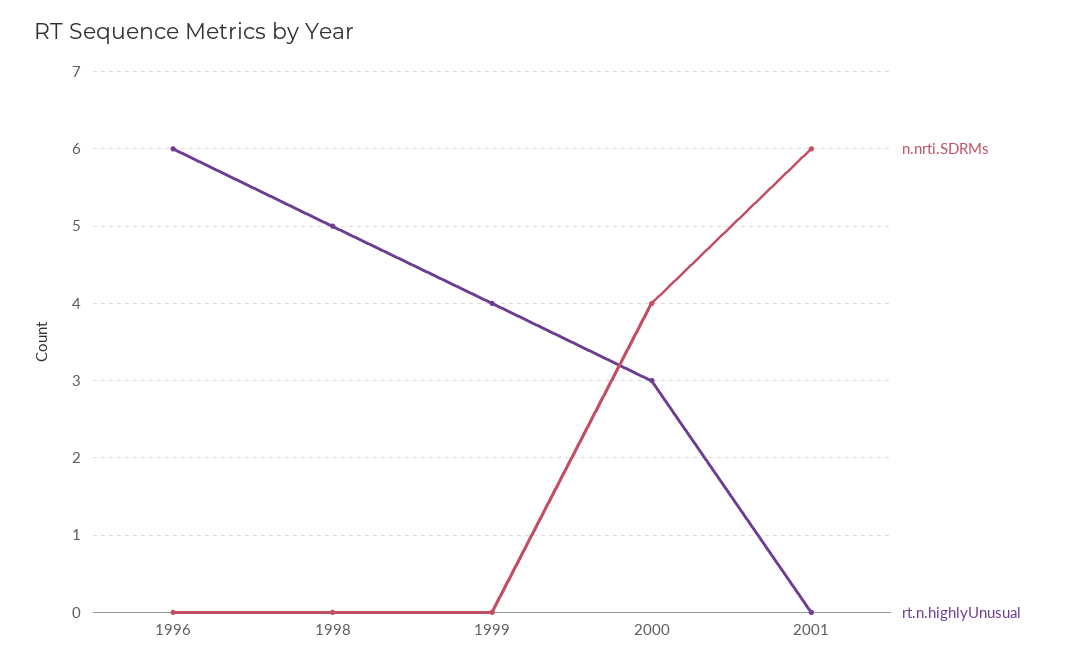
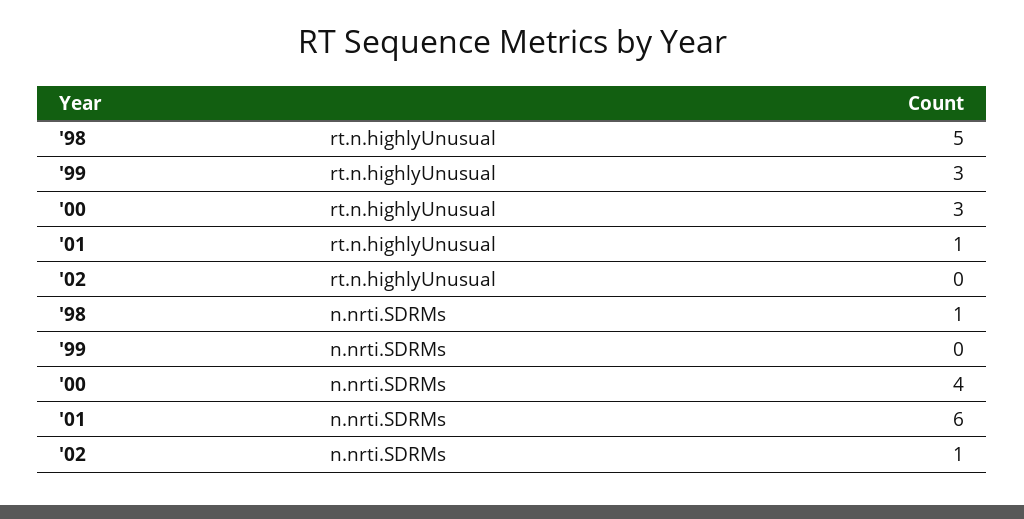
n.nrti.SDRMs, 1996: 0 -> none
rt.n.highlyUnusual, 1996: 6 -> none
n.nrti.SDRMs, 1998: 0 -> 1
rt.n.highlyUnusual, 1999: 4 -> 3
rt.n.highlyUnusual, 2001: 0 -> 1
rt.n.highlyUnusual, '02: none -> 0
n.nrti.SDRMs, '02: none -> 1

